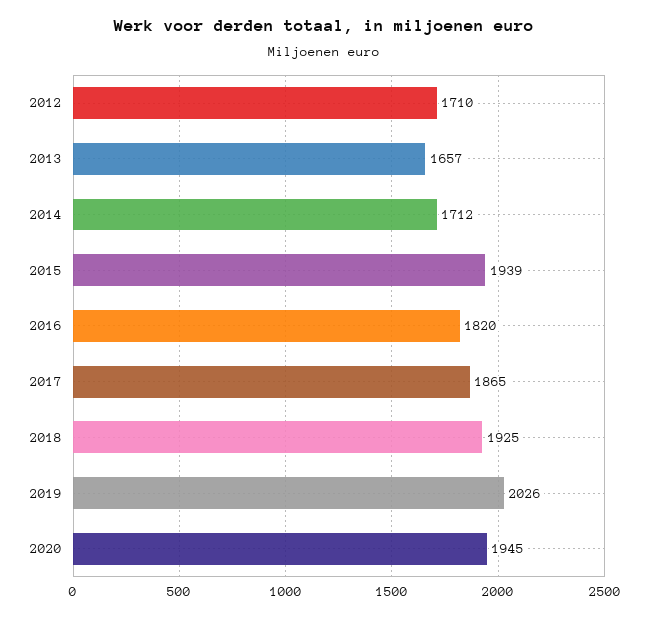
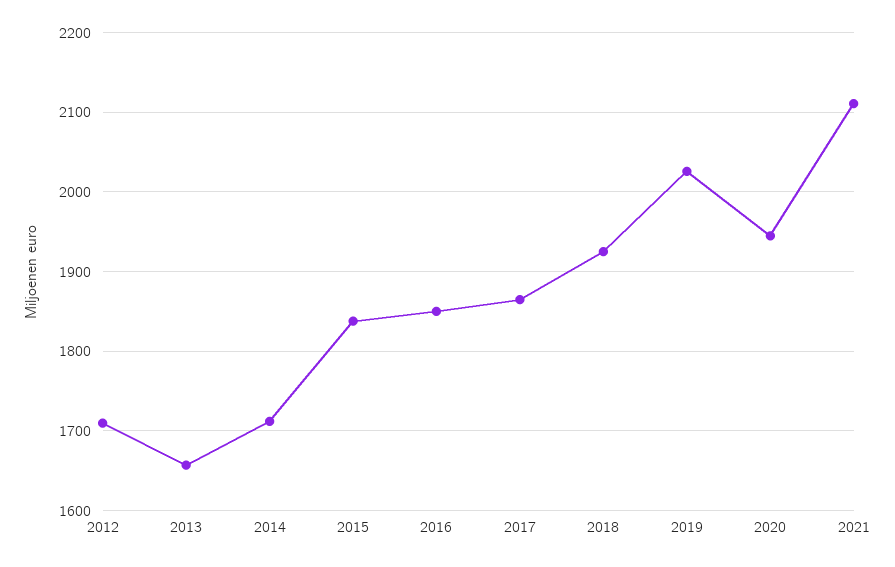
2015: 1939 -> 1840
2016: 1820 -> 1850
2021: none -> 2110

